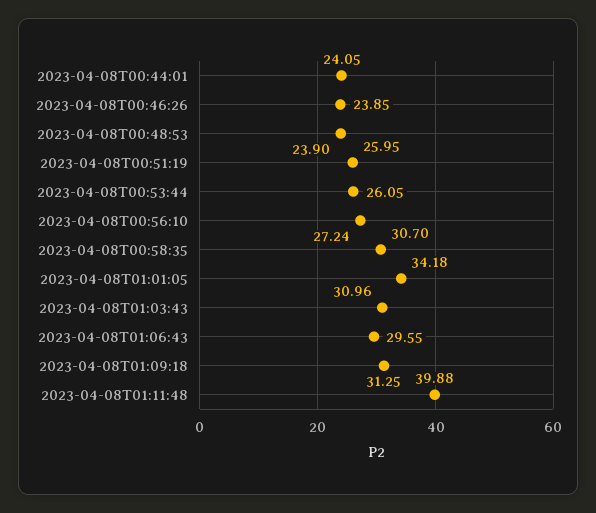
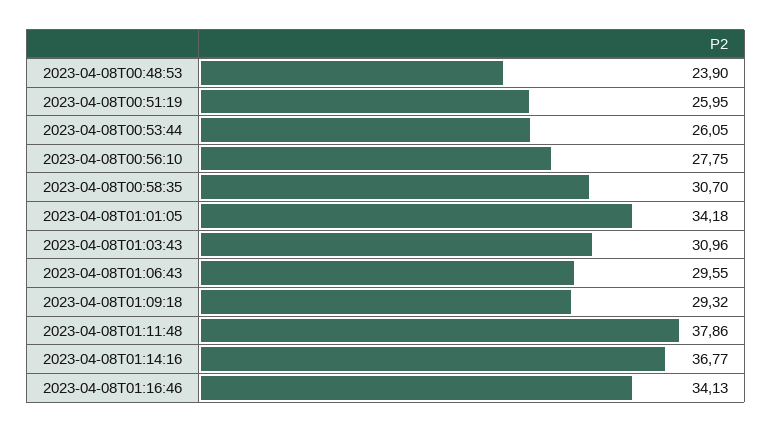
2023-04-08T00:44:01: 24.05 -> none
2023-04-08T00:46:26: 23.85 -> none
2023-04-08T00:56:10: 27.24 -> 27.75
2023-04-08T01:09:18: 31.25 -> 29.32
2023-04-08T01:11:48: 39.88 -> 37.86
2023-04-08T01:14:16: none -> 36.77
2023-04-08T01:16:46: none -> 34.13

